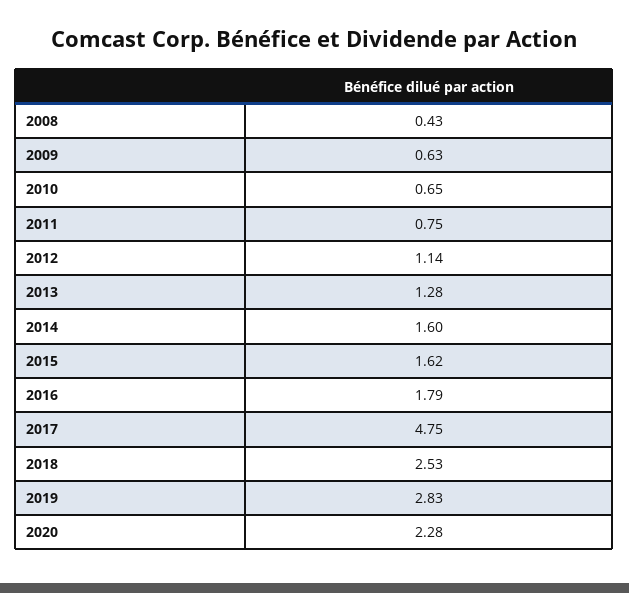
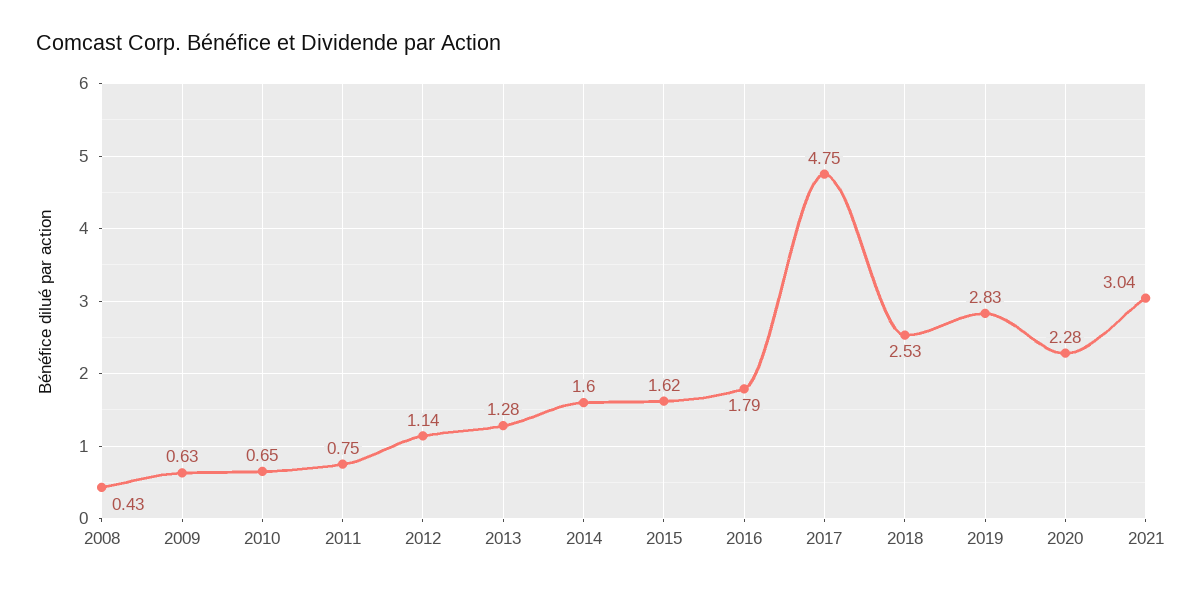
2021: none -> 3.04

